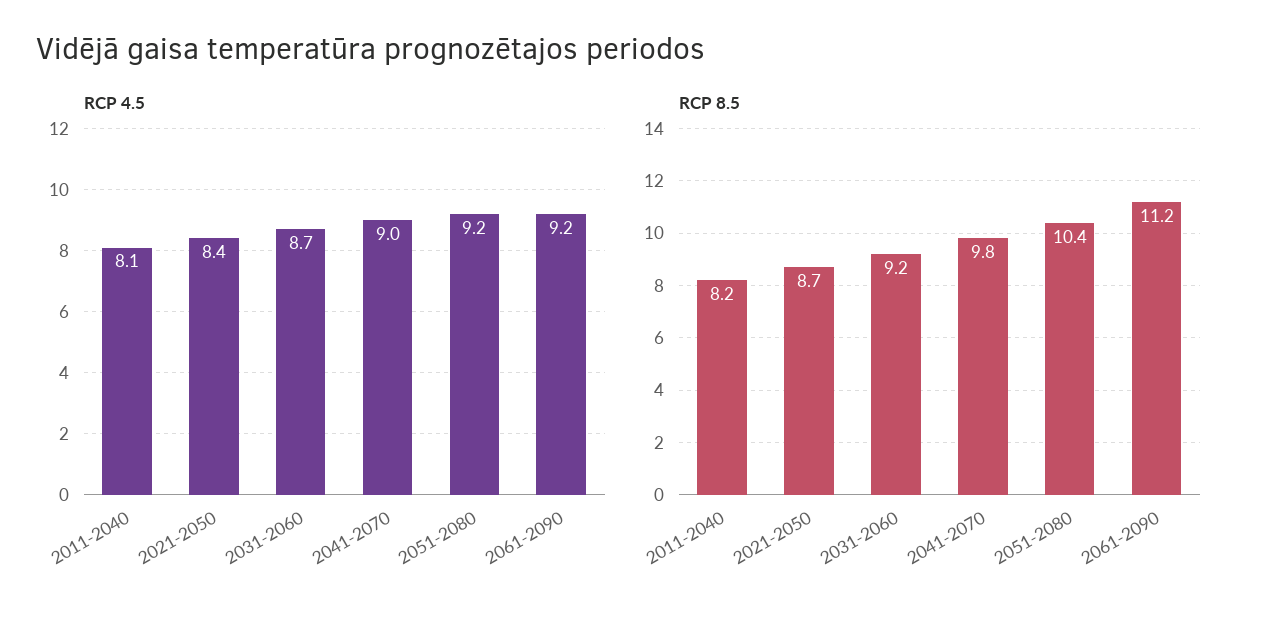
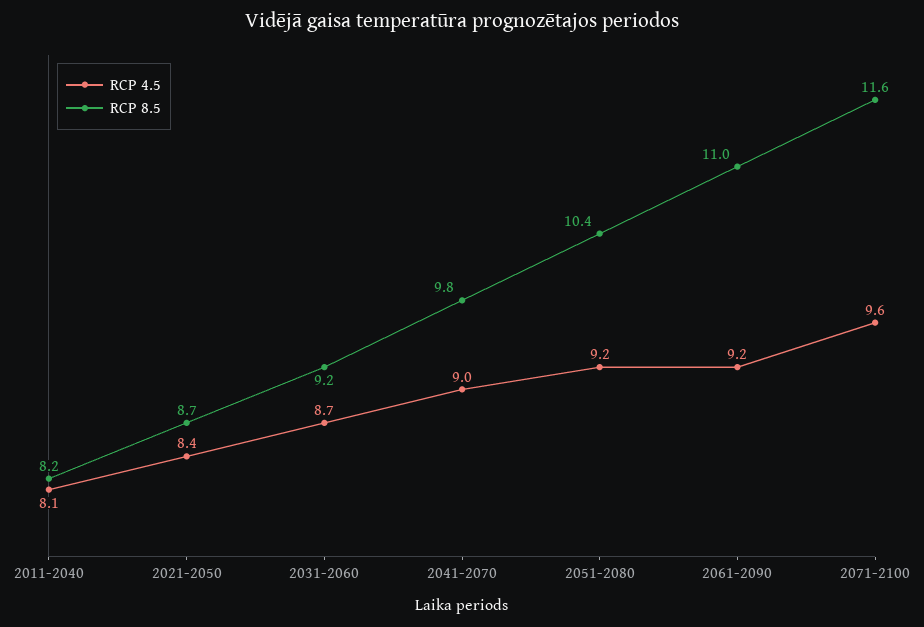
RCP 8.5, 2061-2090: 11.2 -> 11
RCP 4.5, 2071-2100: none -> 9.6
RCP 8.5, 2071-2100: none -> 11.6

